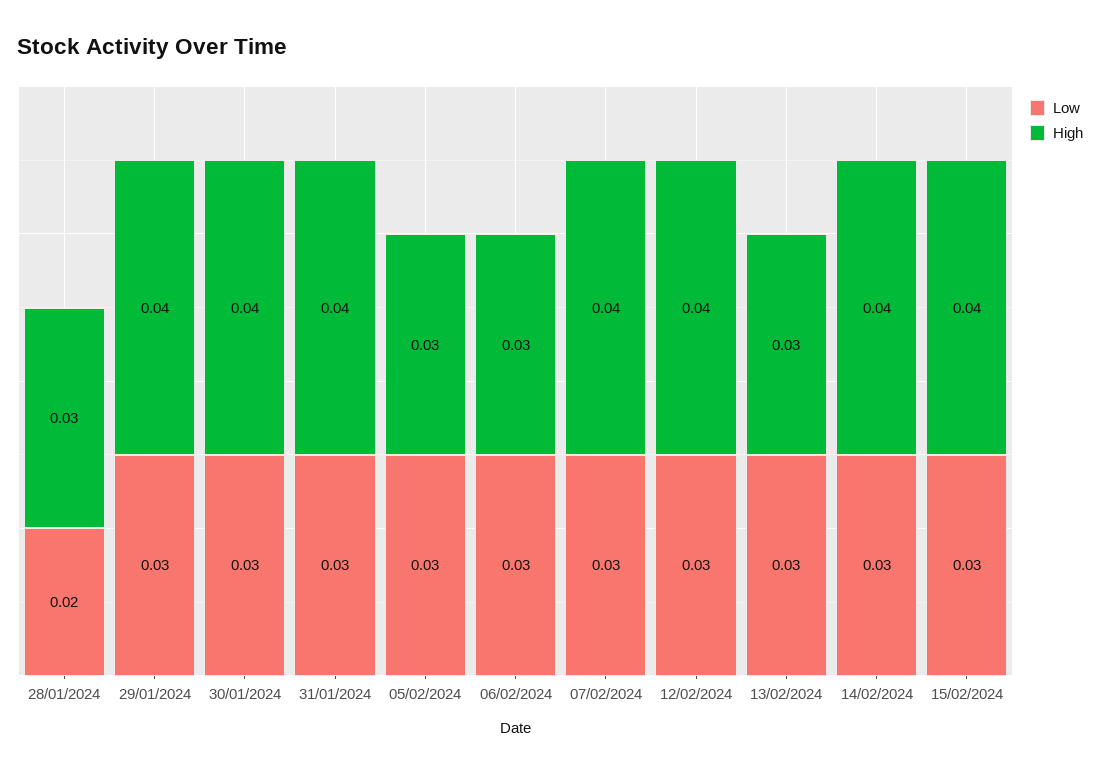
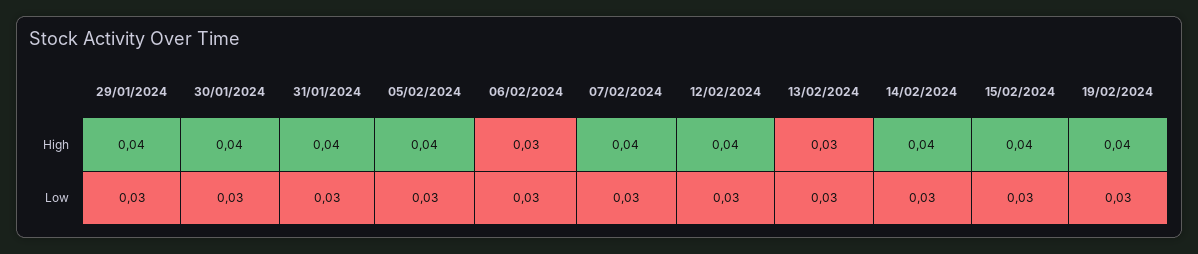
Low, 28/01/2024: 0.02 -> none
High, 28/01/2024: 0.03 -> none
High, 05/02/2024: 0.03 -> 0.04
High, 19/02/2024: none -> 0.04
Low, 19/02/2024: none -> 0.03

